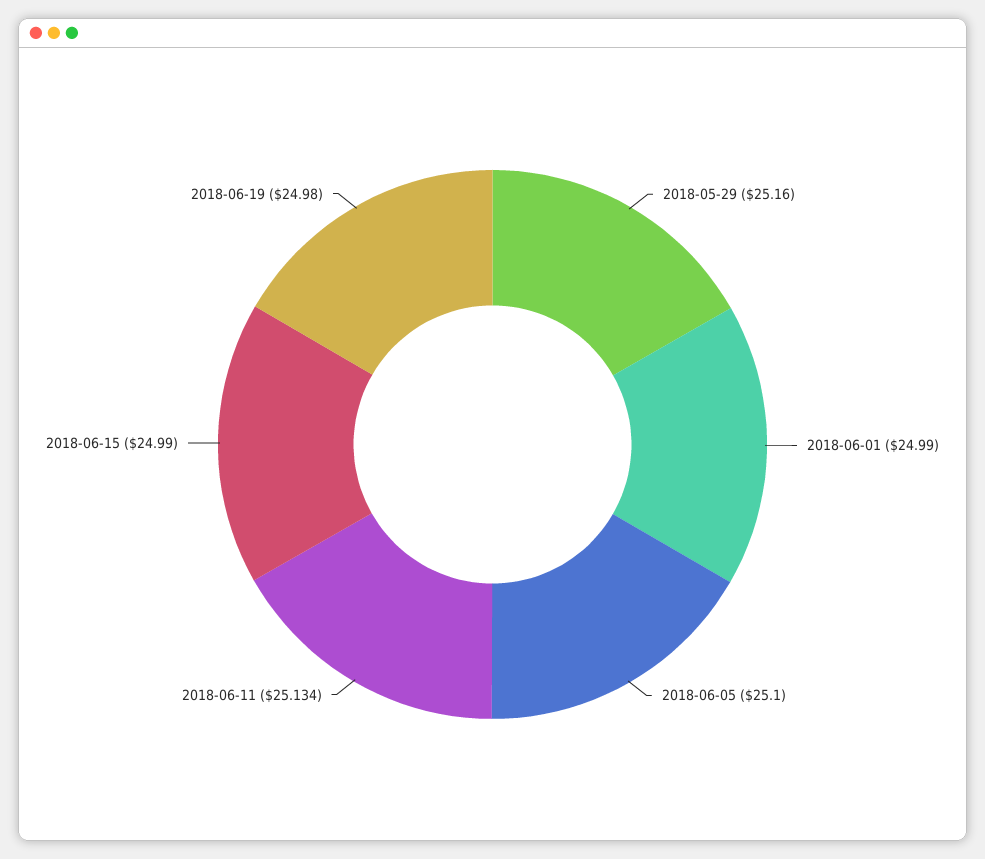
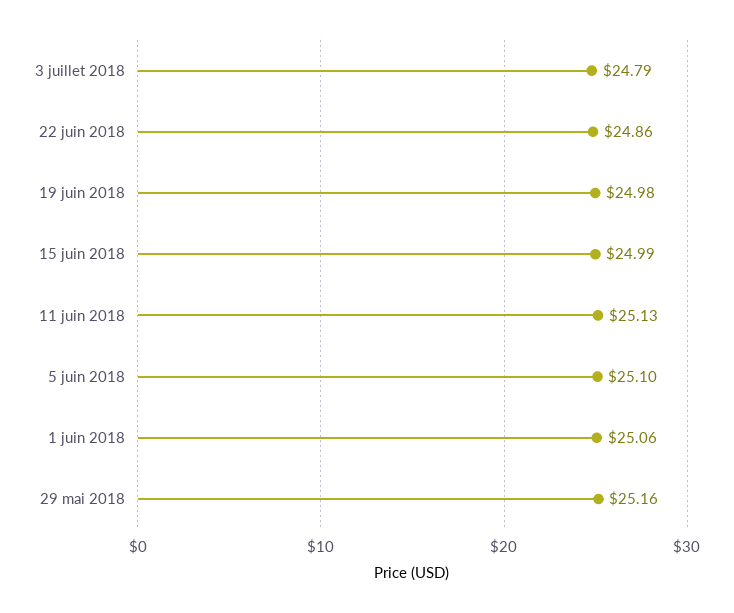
2018-06-01: 24.99 -> 25.06
3 juillet 2018: none -> 24.79
22 juin 2018: none -> 24.86

